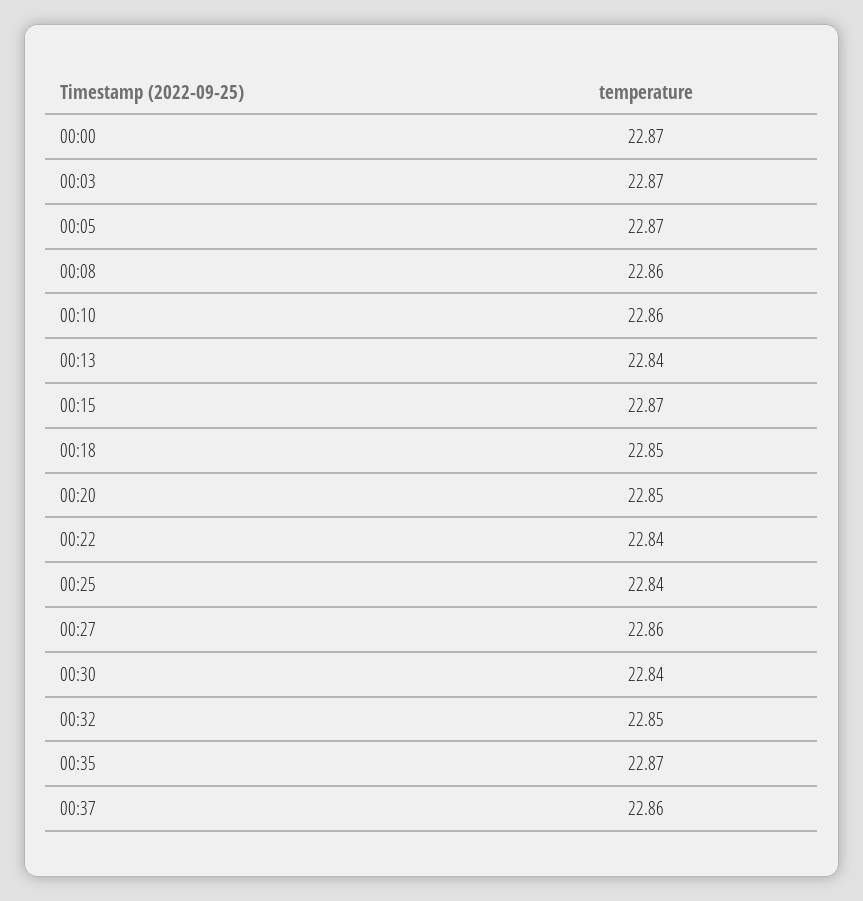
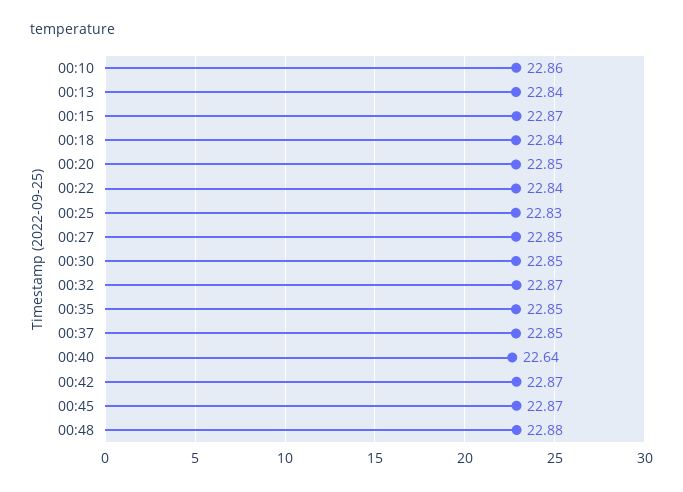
00:00: 22.87 -> none
00:03: 22.87 -> none
00:05: 22.87 -> none
00:08: 22.86 -> none
00:18: 22.85 -> 22.84
00:25: 22.84 -> 22.83
00:27: 22.86 -> 22.85
00:30: 22.84 -> 22.85
00:32: 22.85 -> 22.87
00:35: 22.87 -> 22.85
00:37: 22.86 -> 22.85
00:40: none -> 22.64
00:42: none -> 22.87
00:45: none -> 22.87
00:48: none -> 22.88

